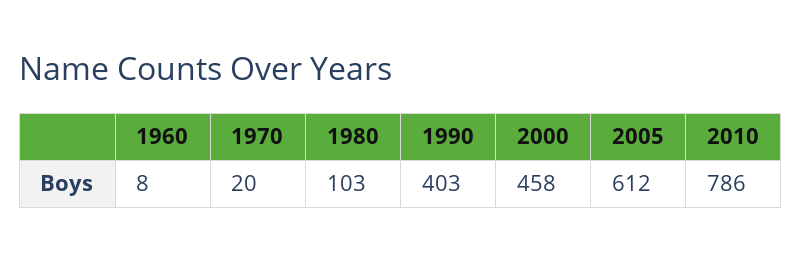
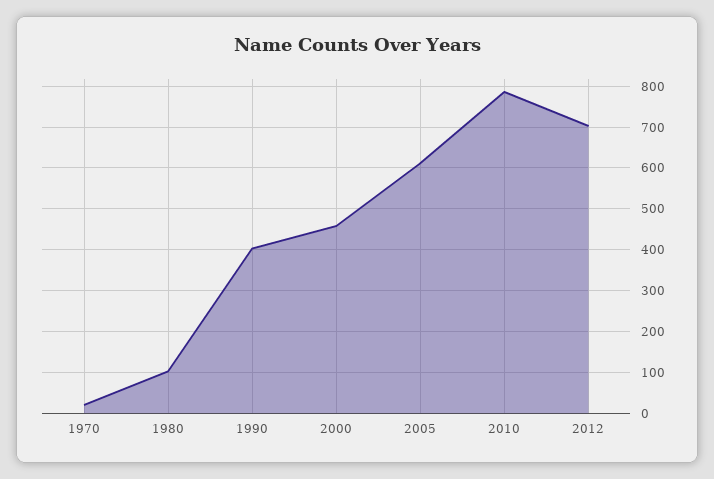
1960: 8 -> none
2012: none -> 700

